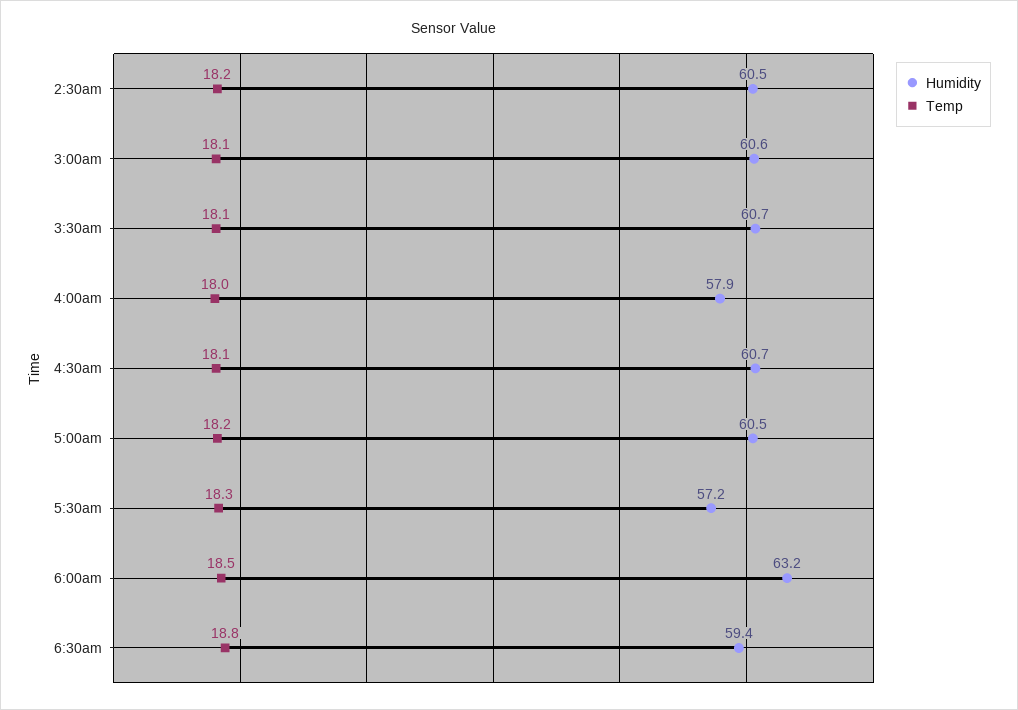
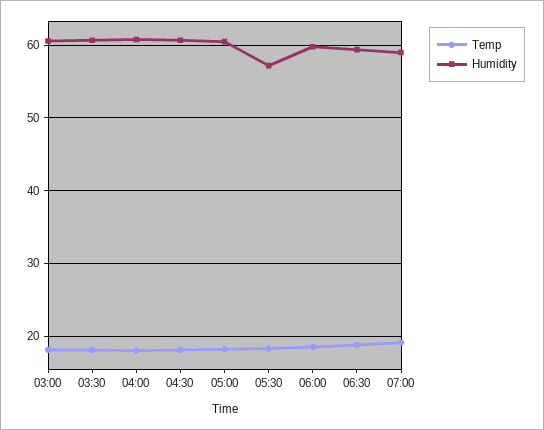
Humidity, 2:30am: 60.5 -> none
Temp, 2:30am: 18.2 -> none
Humidity, 4:00am: 57.9 -> 61
Humidity, 6:00am: 63.2 -> 60
Temp, 07:00: none -> 19
Humidity, 07:00: none -> 59

